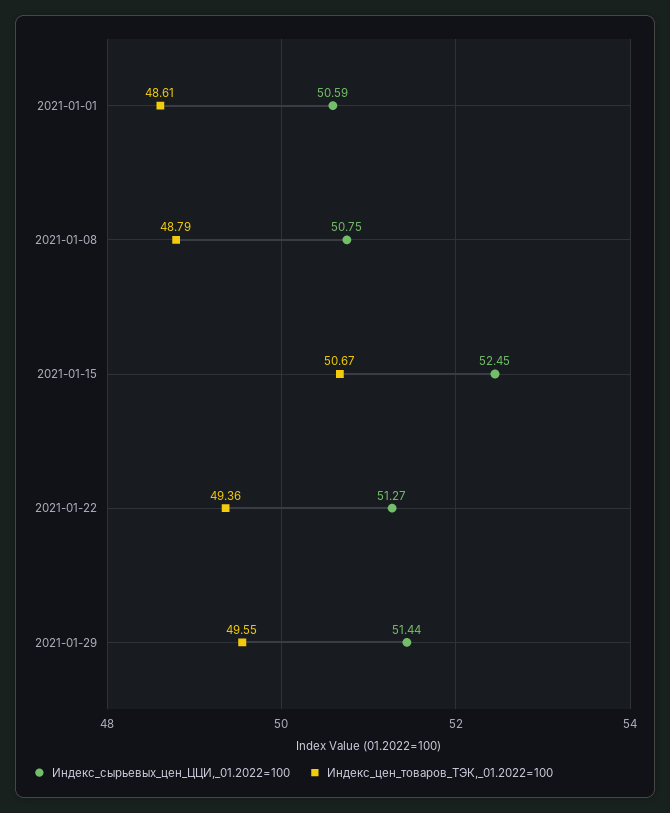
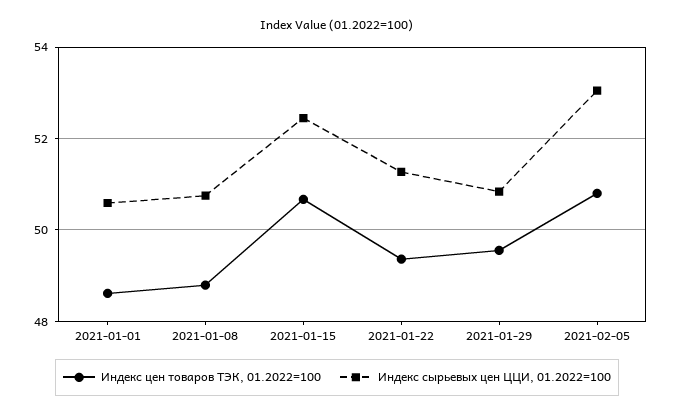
Индекс_сырьевых_цен_ЦЦИ,_01.2022=100, 2021-01-29: 51.44 -> 50.8
Индекс_цен_товаров_ТЭК,_01.2022=100, 2021-02-05: none -> 50.8
Индекс_сырьевых_цен_ЦЦИ,_01.2022=100, 2021-02-05: none -> 53

